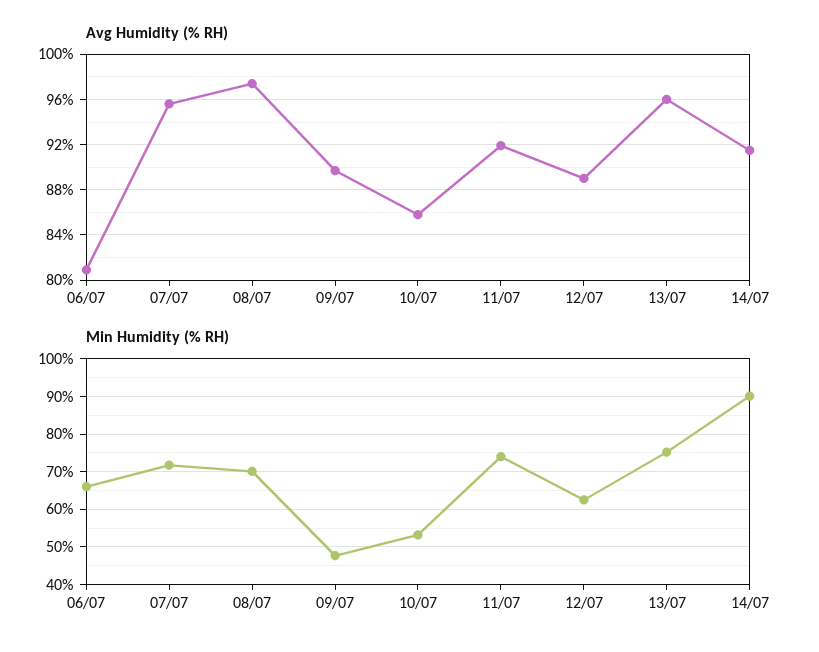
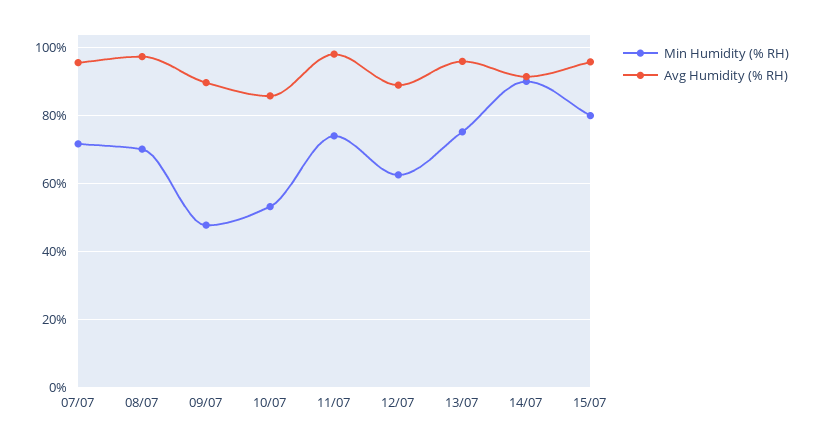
Avg Humidity (% RH), 06/07: 81 -> none
Avg Humidity (% RH), 11/07: 92 -> 98
Min Humidity (% RH), 06/07: 66 -> none
Min Humidity (% RH), 15/07: none -> 80
Avg Humidity (% RH), 15/07: none -> 96

